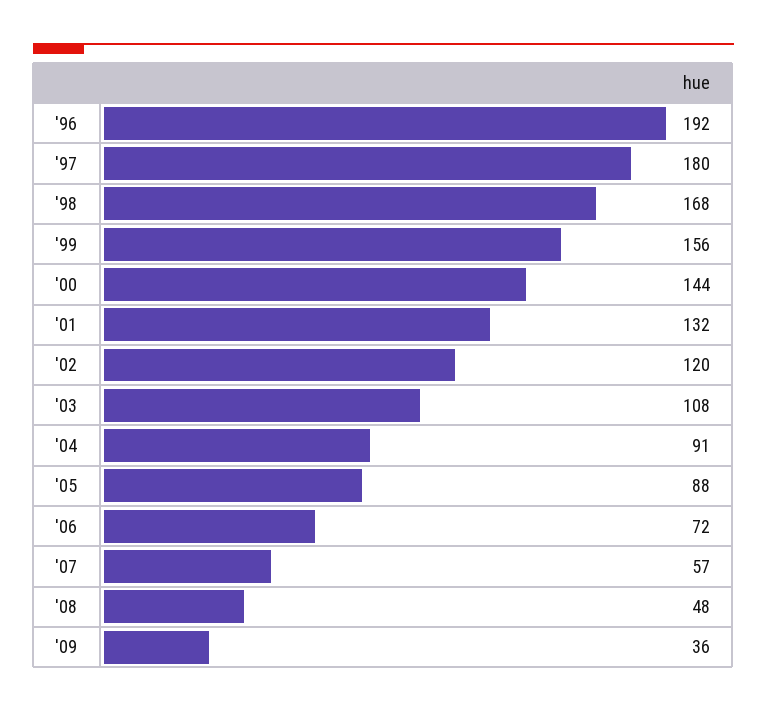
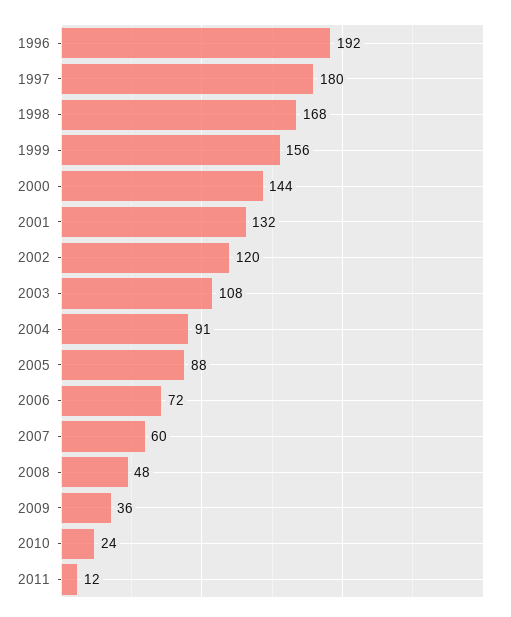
'07: 57 -> 60
2010: none -> 24
2011: none -> 12

